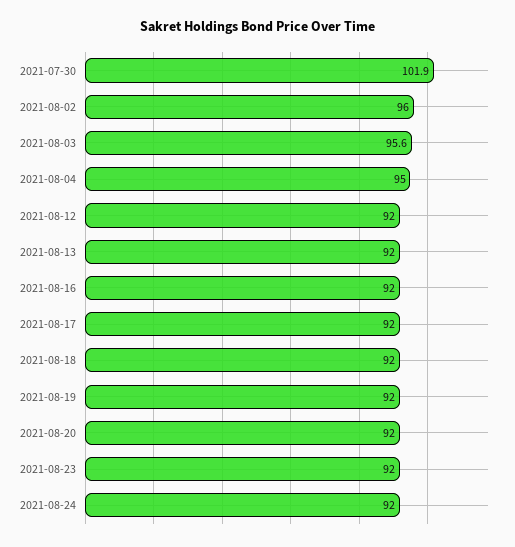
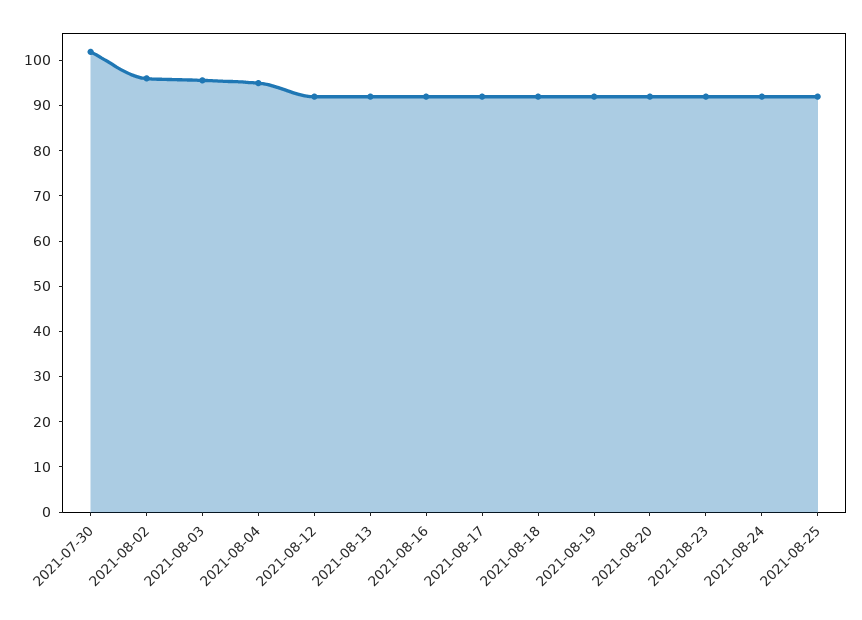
2021-08-25: none -> 92

